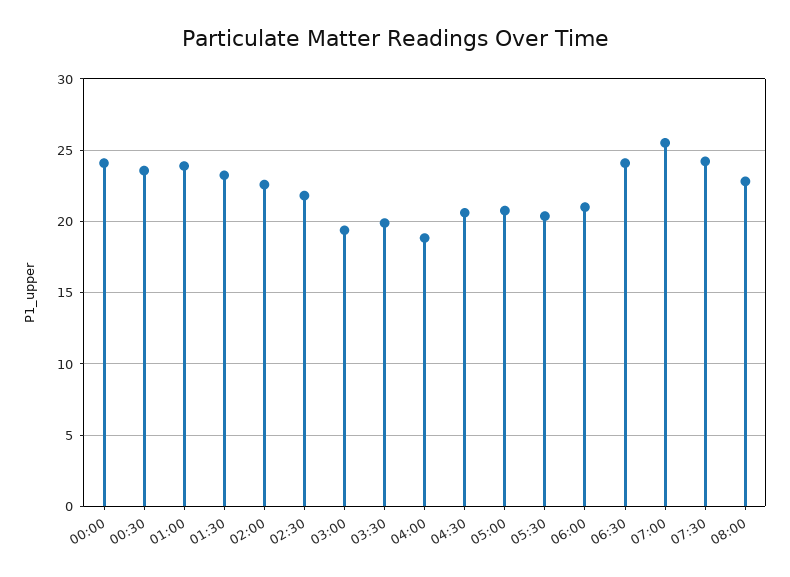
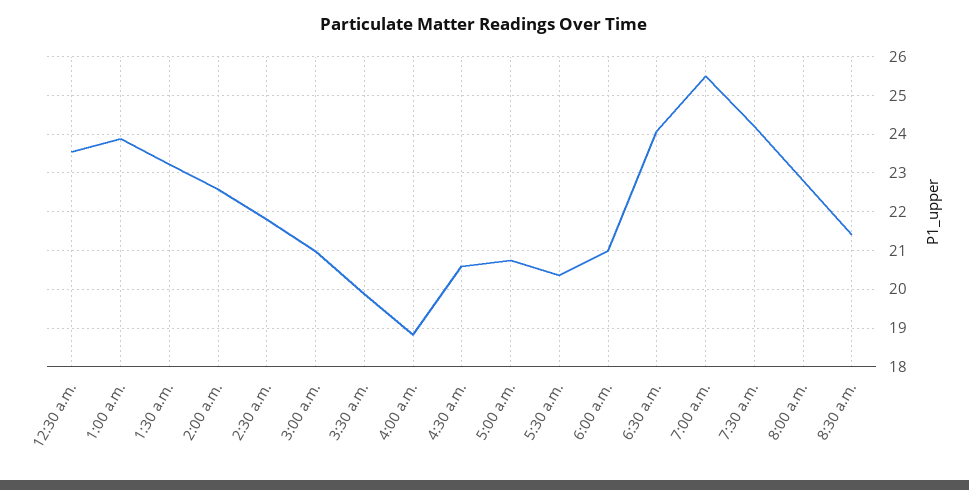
00:00: 24 -> none
03:00: 19.5 -> 21
8:30 a.m.: none -> 21.4

